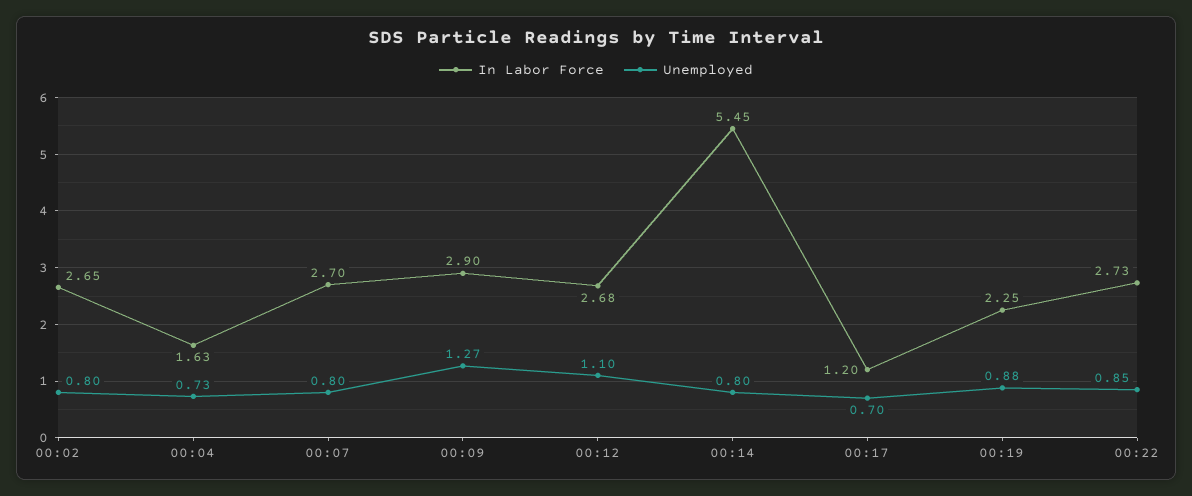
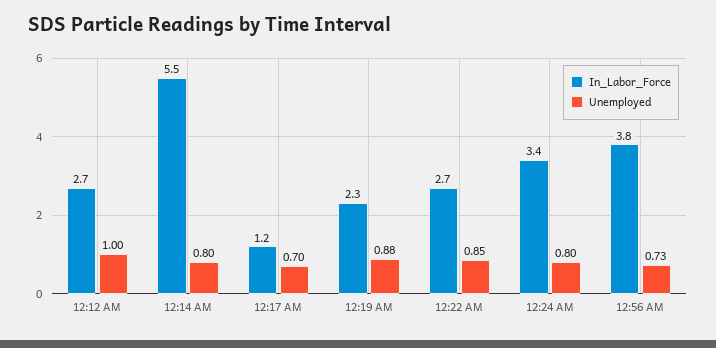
In Labor Force, 00:02: 2.65 -> none
Unemployed, 00:02: 0.8 -> none
In Labor Force, 00:04: 1.63 -> none
Unemployed, 00:04: 0.73 -> none
In Labor Force, 00:07: 2.7 -> none
Unemployed, 00:07: 0.8 -> none
In Labor Force, 00:09: 2.9 -> none
Unemployed, 00:09: 1.27 -> none
Unemployed, 00:12: 1.1 -> 1
In Labor Force, 12:24 AM: none -> 3.4
Unemployed, 12:24 AM: none -> 0.8
In Labor Force, 12:56 AM: none -> 3.8
Unemployed, 12:56 AM: none -> 0.73

